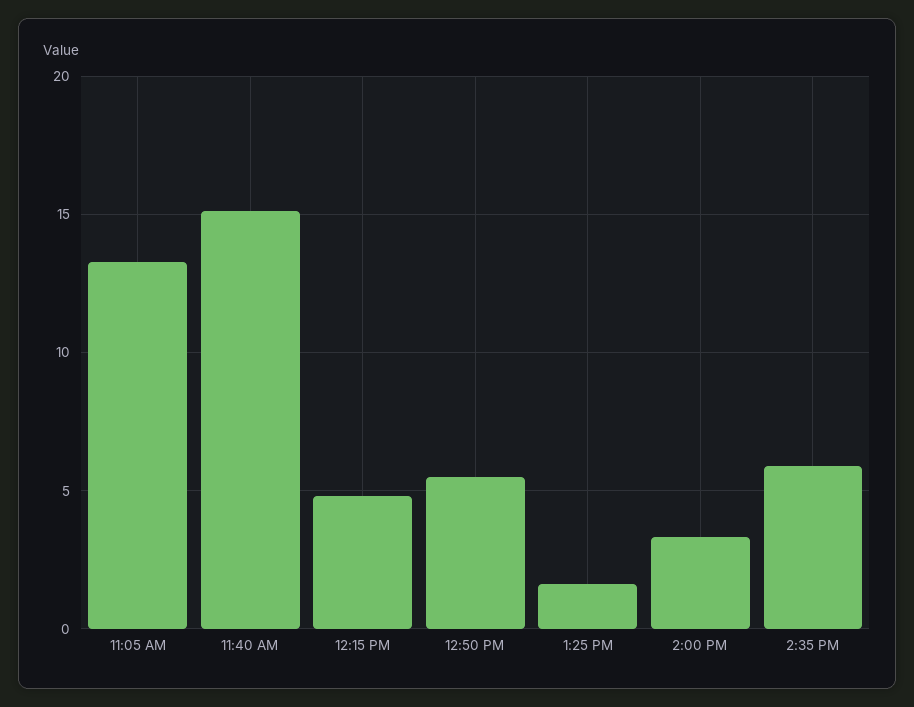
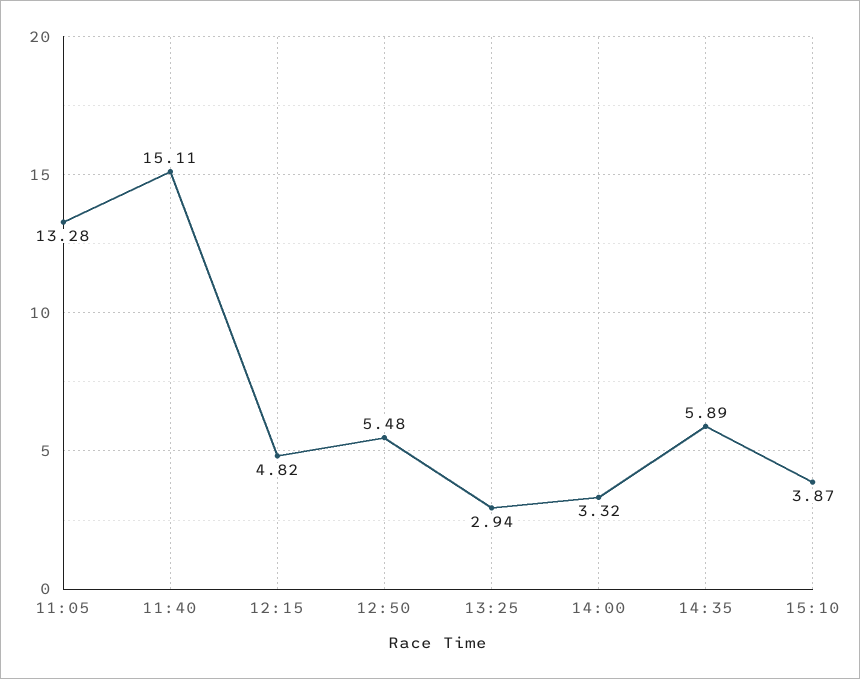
1:25 PM: 1.5 -> 2.94
15:10: none -> 3.87

